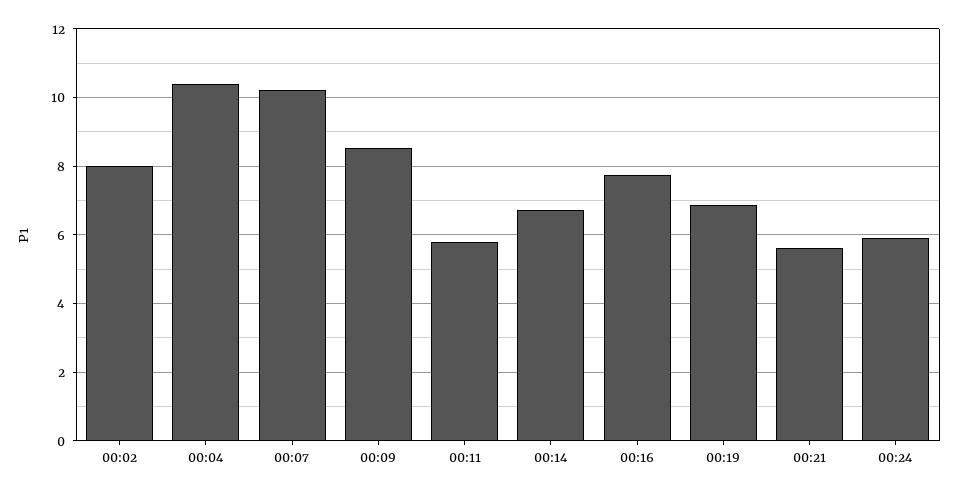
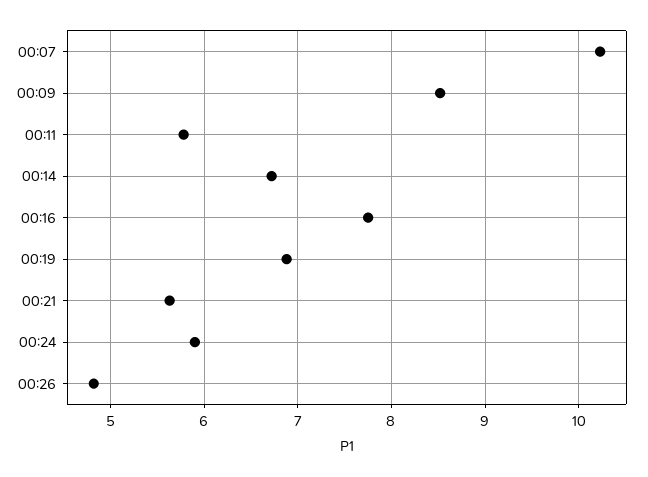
00:02: 8 -> none
00:04: 10.4 -> none
00:26: none -> 4.8

